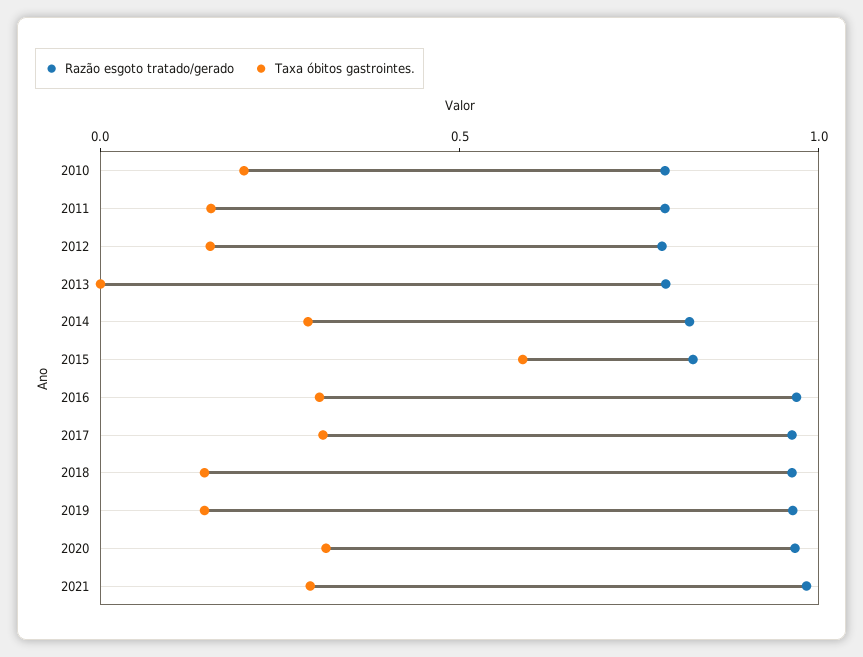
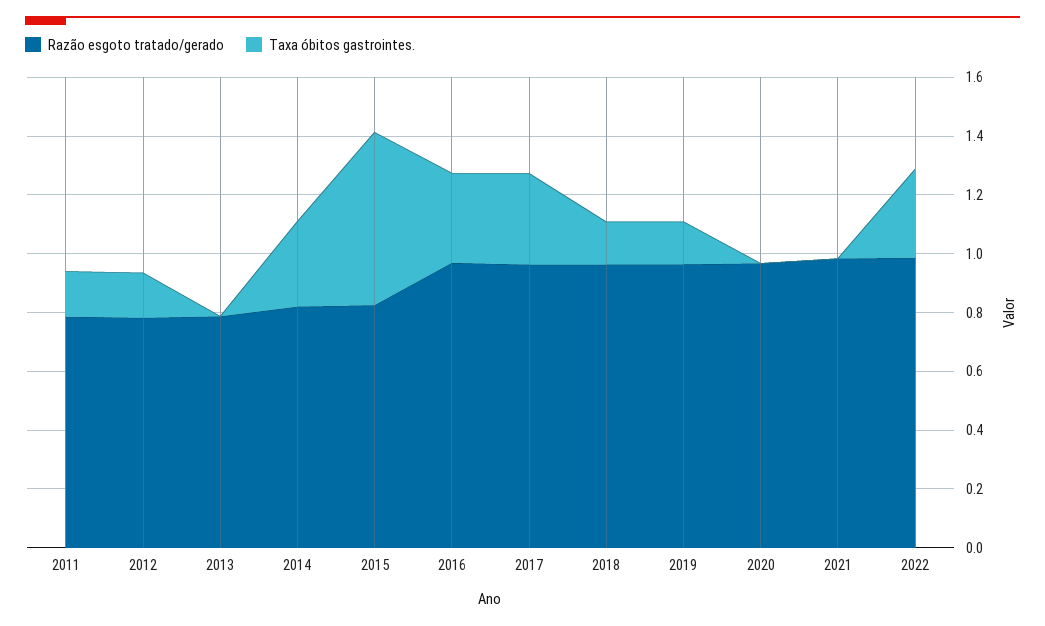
Razão esgoto tratado/gerado, 2010: 0.8 -> none
Taxa óbitos gastrointes., 2010: 0.2 -> none
Taxa óbitos gastrointes., 2020: 0.3 -> 0
Taxa óbitos gastrointes., 2021: 0.3 -> 0
Razão esgoto tratado/gerado, 2022: none -> 1
Taxa óbitos gastrointes., 2022: none -> 0.3

